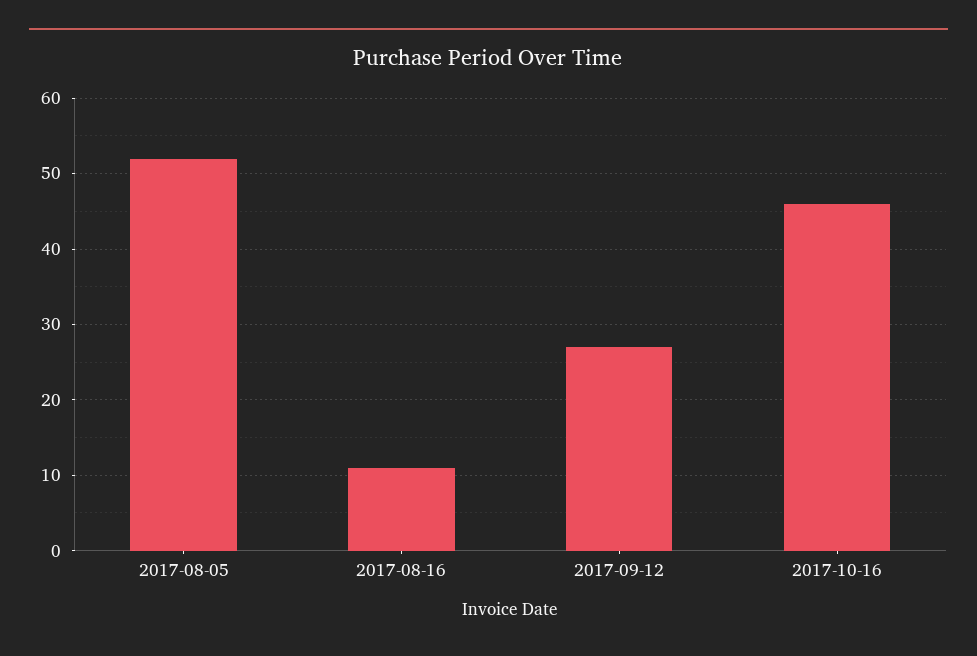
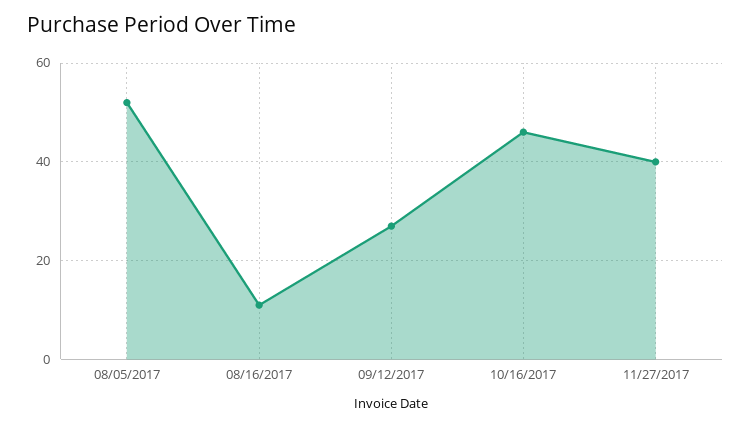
11/27/2017: none -> 40

